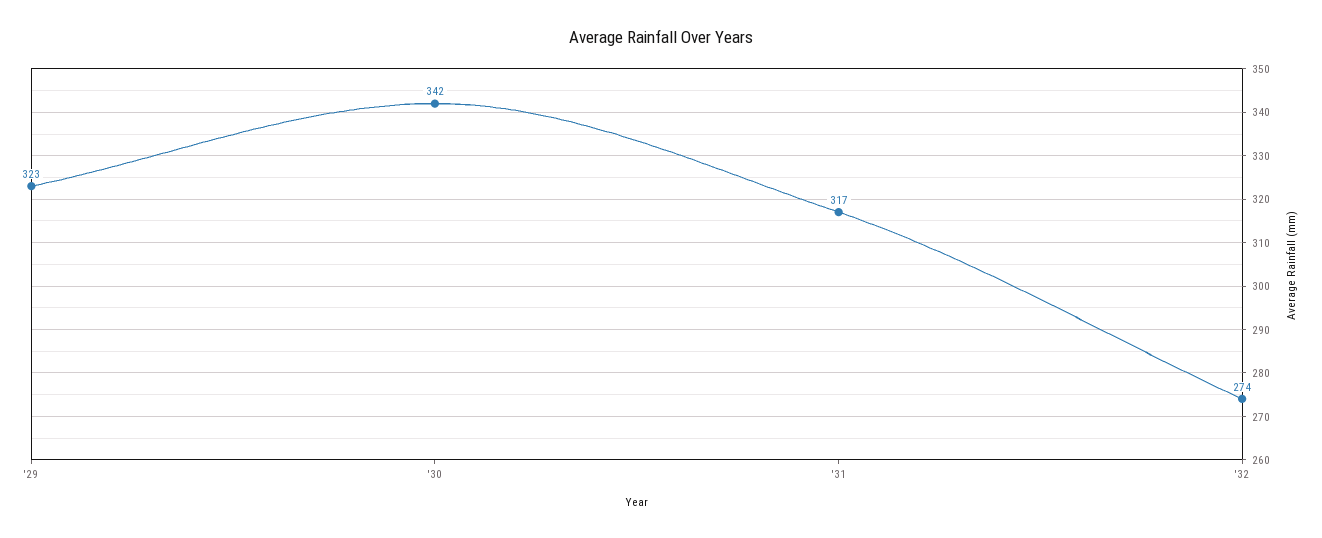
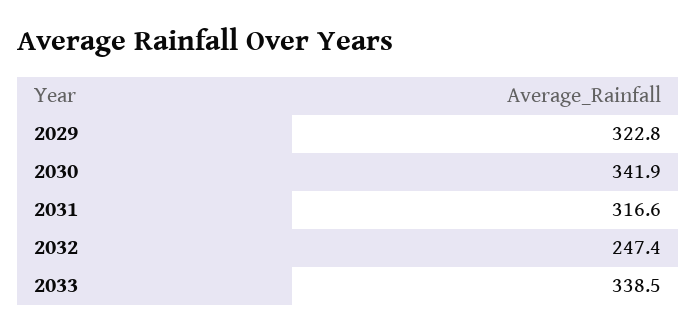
'32: 274 -> 247.4
2033: none -> 338.5

